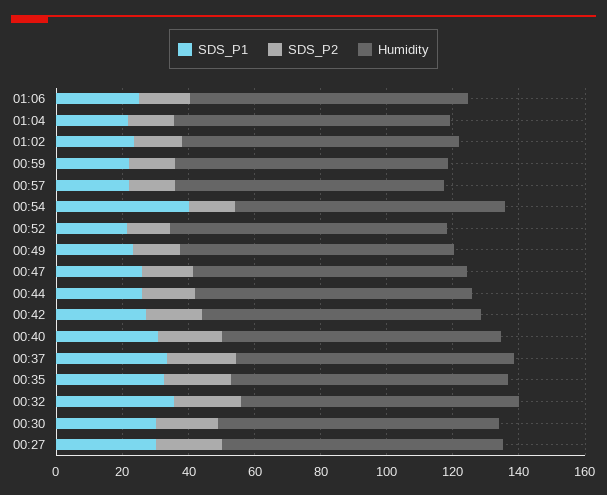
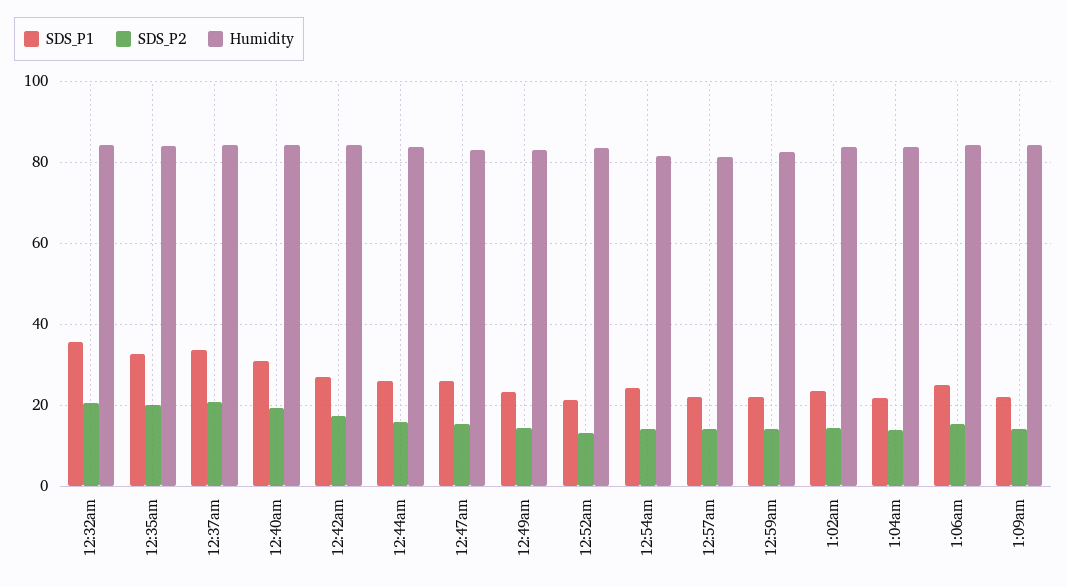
SDS_P1, 00:54: 40 -> 24
SDS_P1, 00:30: 30 -> none
SDS_P2, 00:30: 20 -> none
Humidity, 00:30: 85 -> none
SDS_P1, 00:27: 30 -> none
SDS_P2, 00:27: 20 -> none
Humidity, 00:27: 85 -> none
SDS_P1, 1:09am: none -> 22
SDS_P2, 1:09am: none -> 14
Humidity, 1:09am: none -> 84

